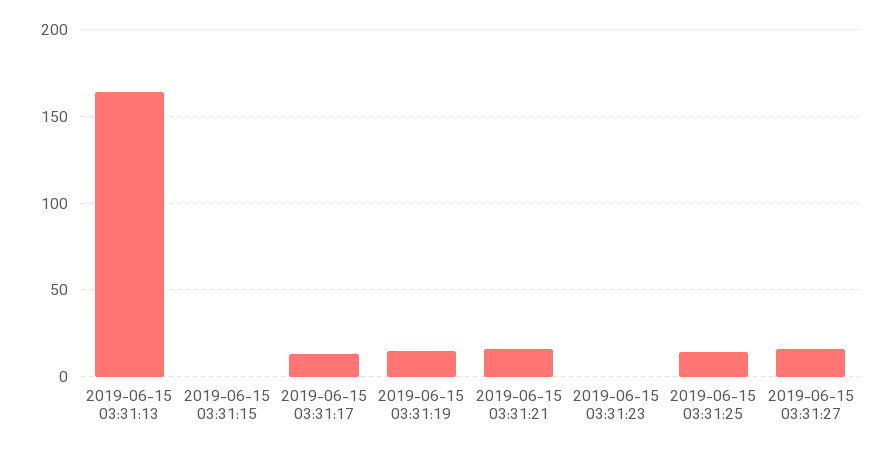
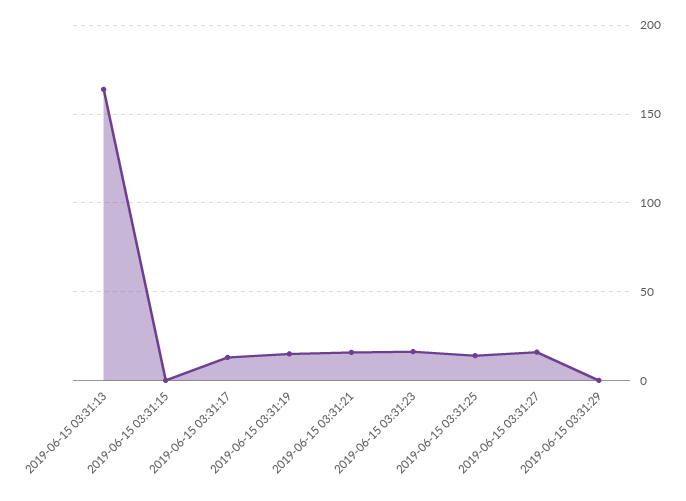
2019-06-15 03:31:23: 0 -> 15
2019-06-15 03:31:29: none -> 0

